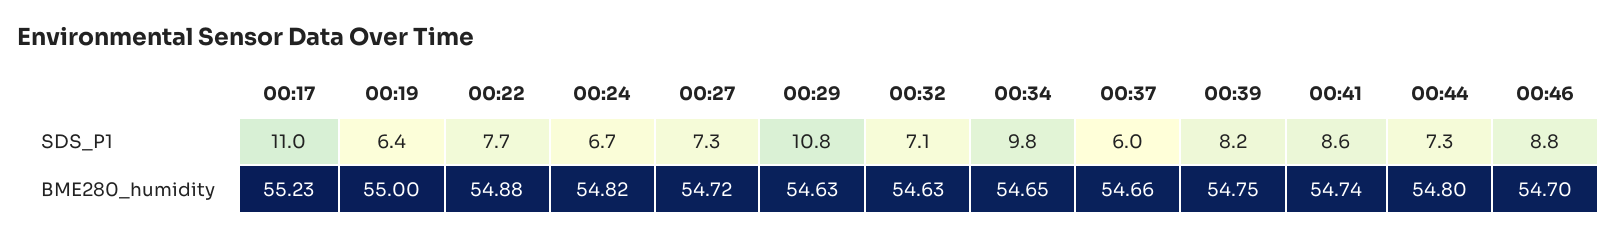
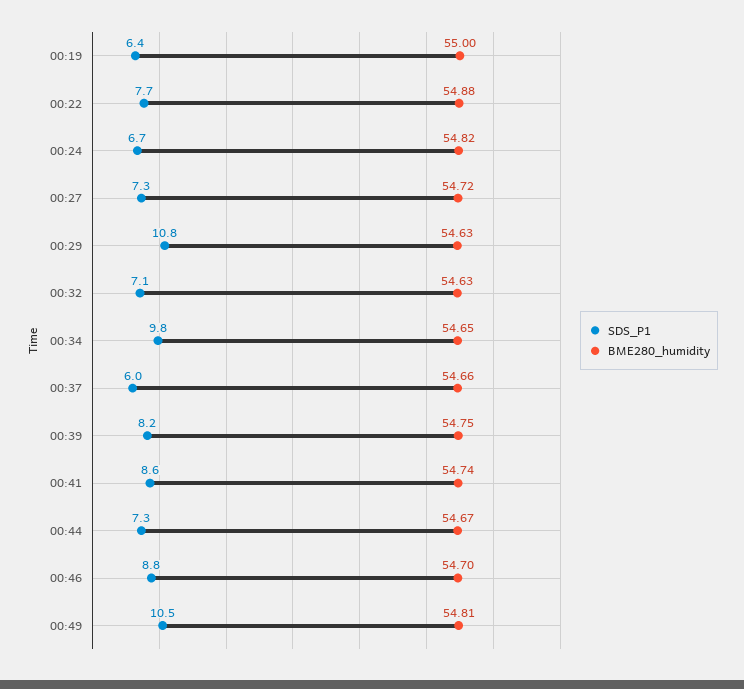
SDS_P1, 00:17: 11 -> none
BME280_humidity, 00:17: 55.23 -> none
BME280_humidity, 00:44: 54.8 -> 54.67
SDS_P1, 00:49: none -> 10.5
BME280_humidity, 00:49: none -> 54.81

